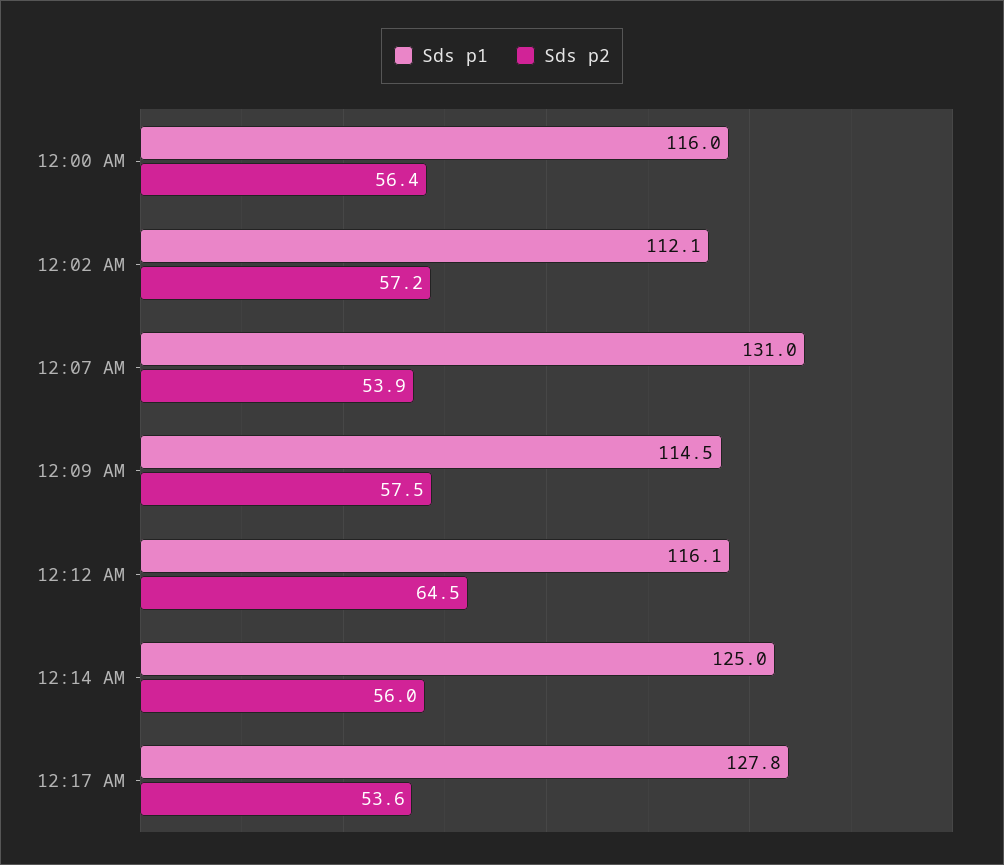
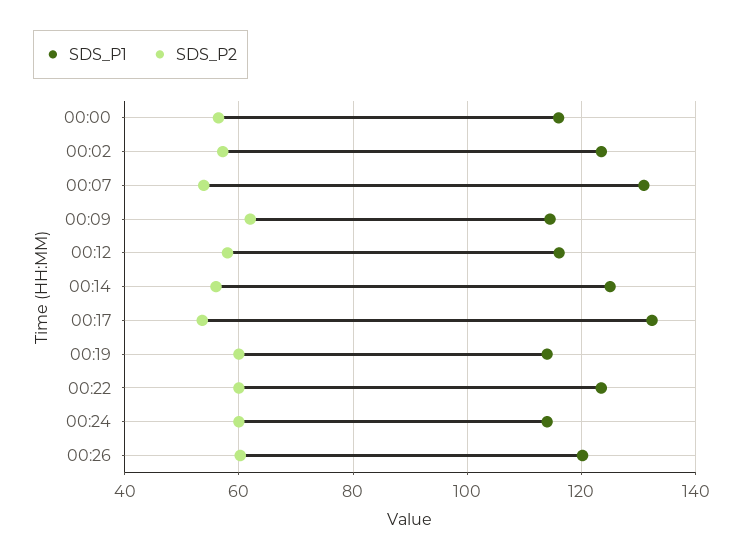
Sds p1, 12:02 AM: 112.1 -> 124
Sds p2, 12:09 AM: 57.5 -> 62
Sds p2, 12:12 AM: 64.5 -> 58
Sds p1, 12:17 AM: 127.8 -> 132
Sds p1, 00:19: none -> 114
Sds p2, 00:19: none -> 60
Sds p1, 00:22: none -> 124
Sds p2, 00:22: none -> 60
Sds p1, 00:24: none -> 114
Sds p2, 00:24: none -> 60
Sds p1, 00:26: none -> 120
Sds p2, 00:26: none -> 60

